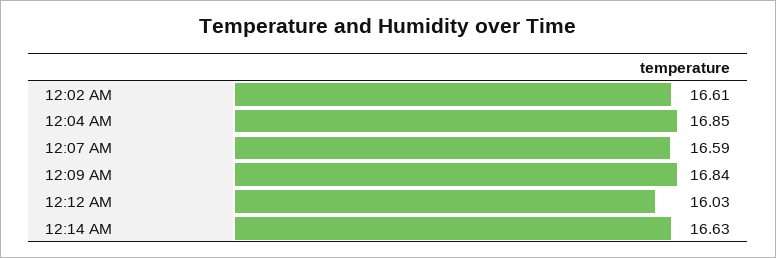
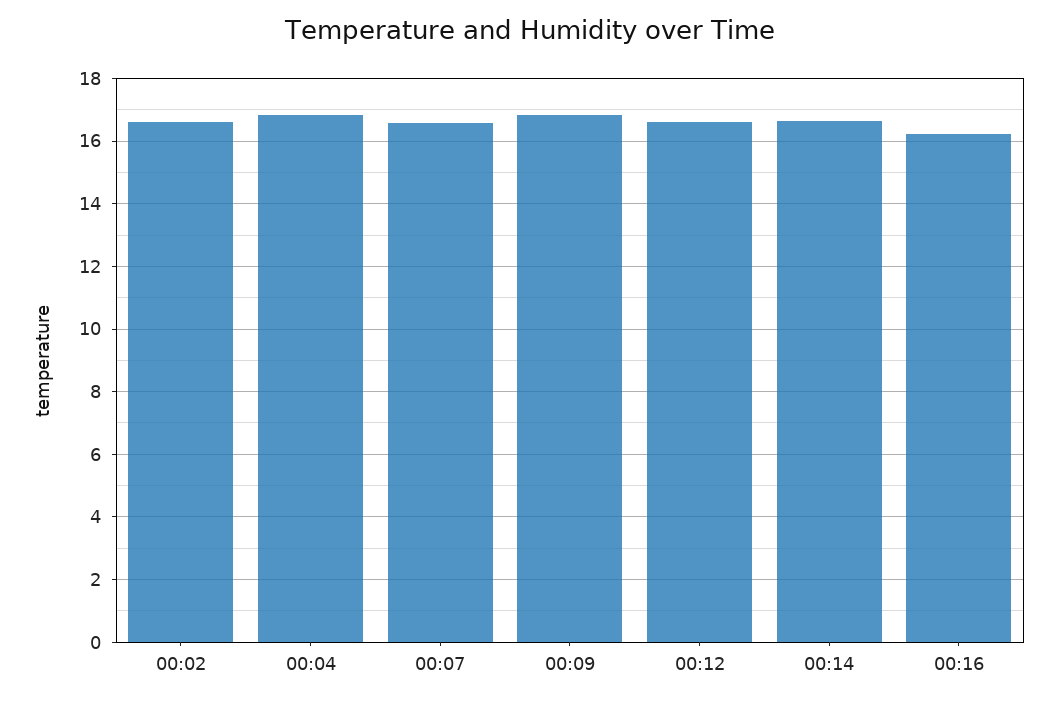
12:12 AM: 16.03 -> 16.6
00:16: none -> 16.2

